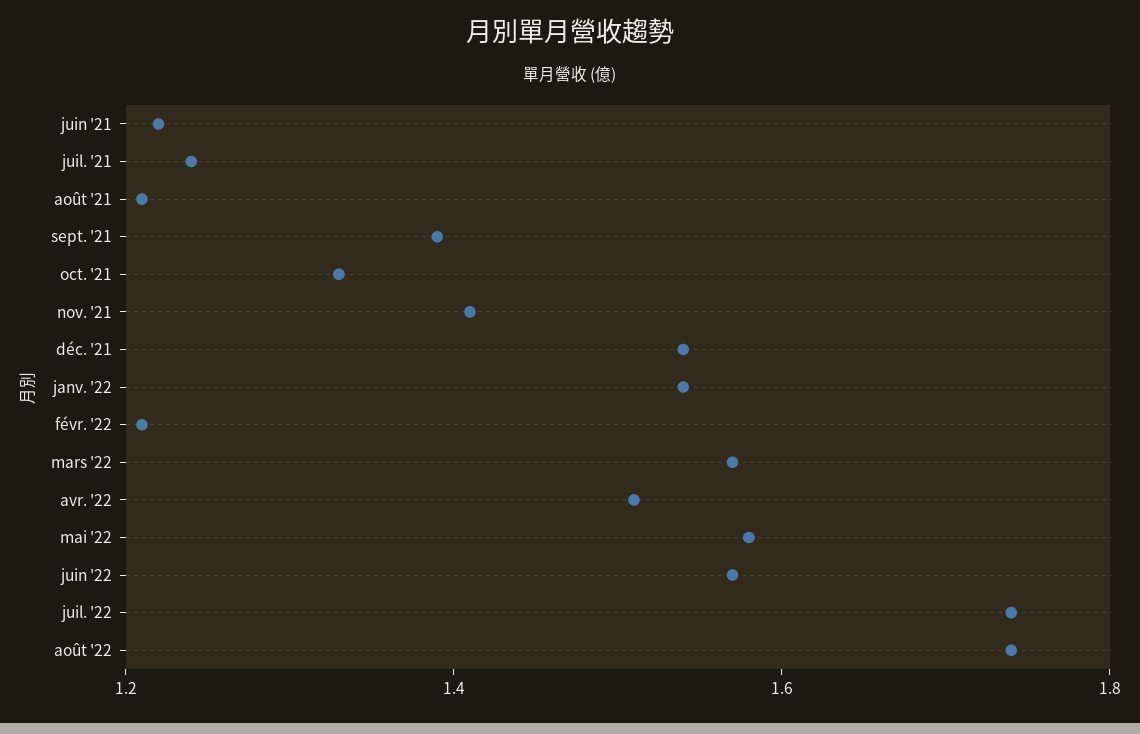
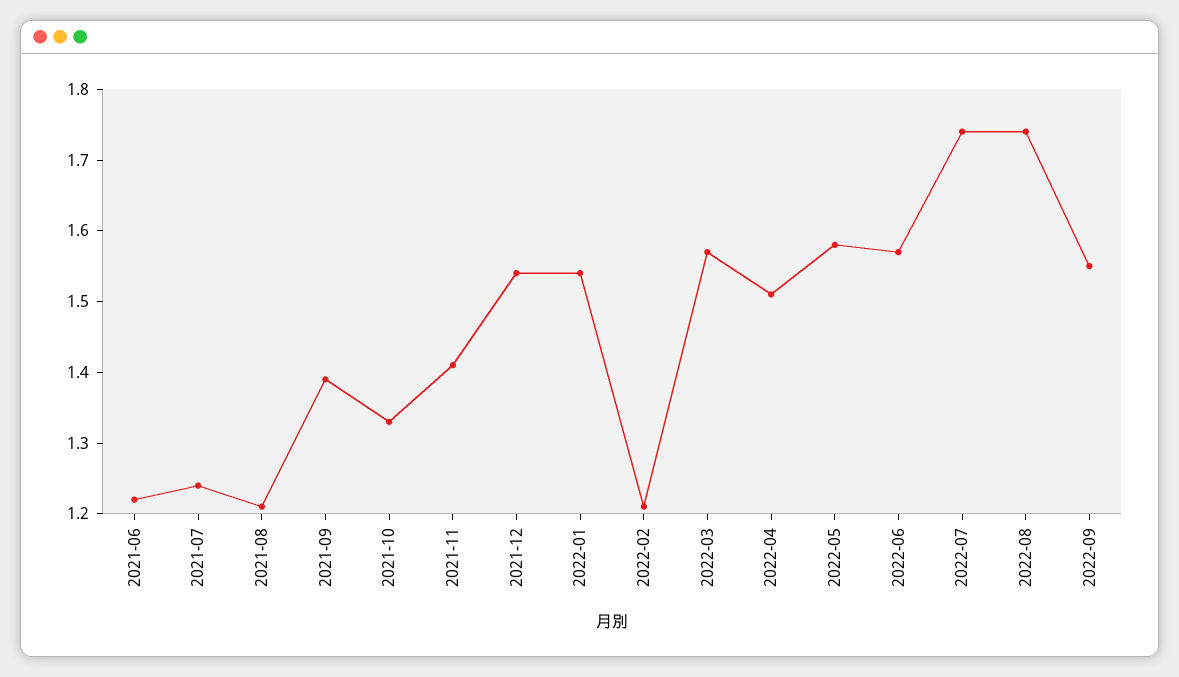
2022-09: none -> 1.55

